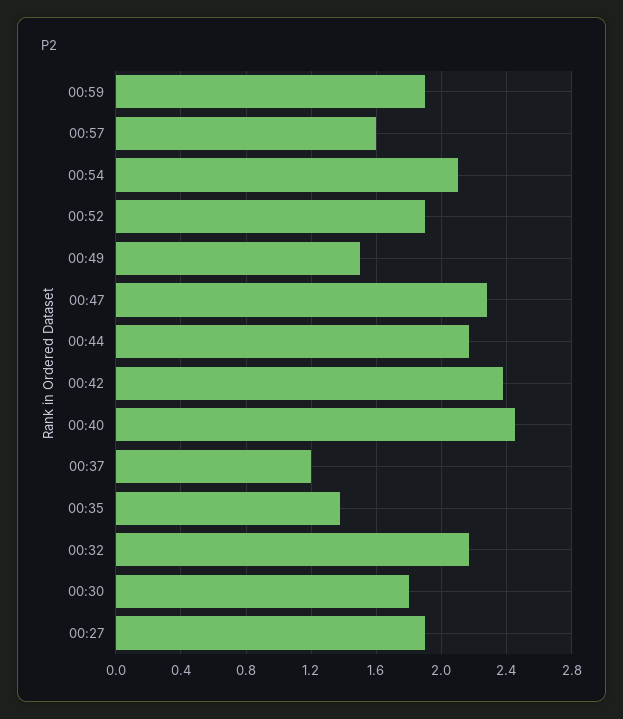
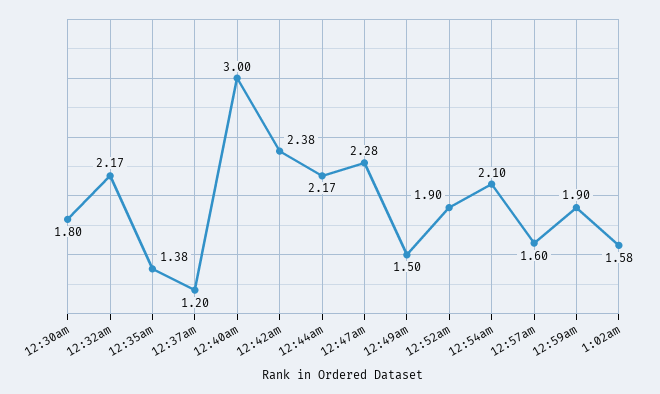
00:40: 2.45 -> 3
00:27: 1.9 -> none
1:02am: none -> 1.58

